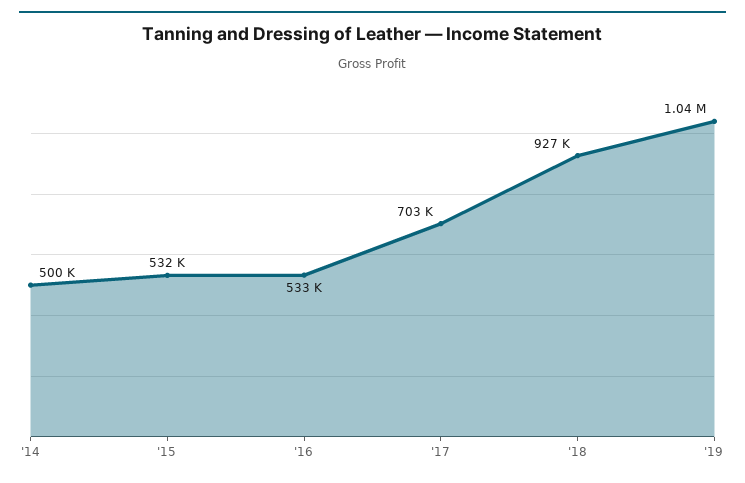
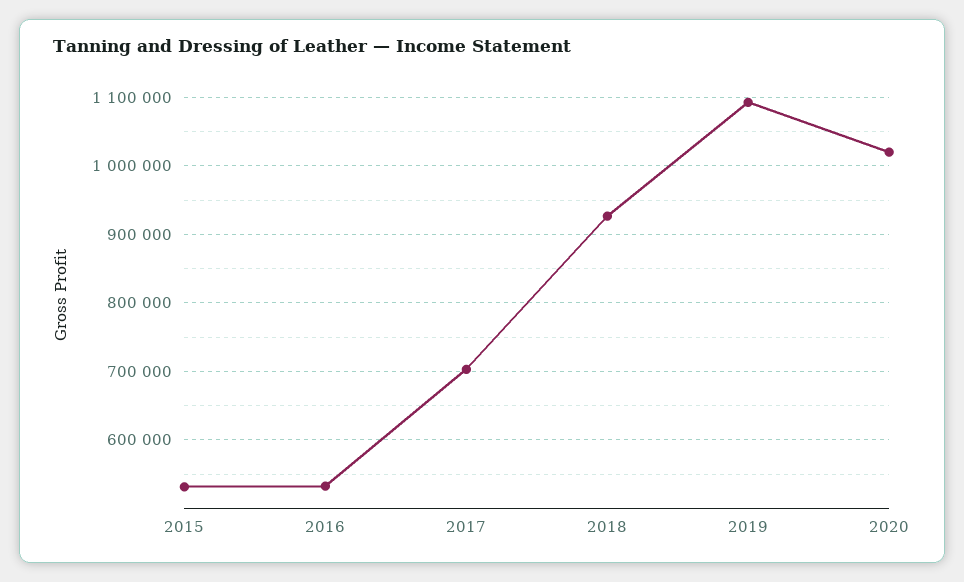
'14: 500000 -> none
'19: 1040000 -> 1090000
2020: none -> 1020000

